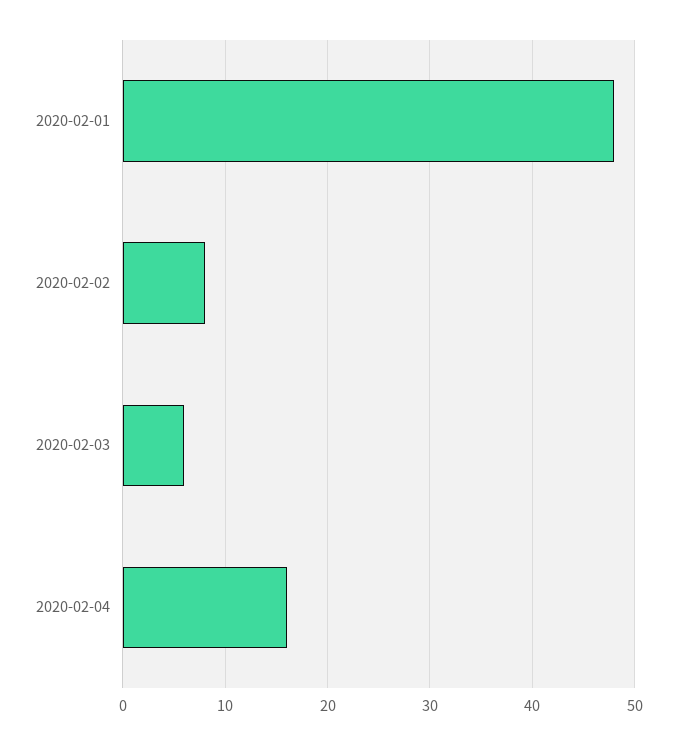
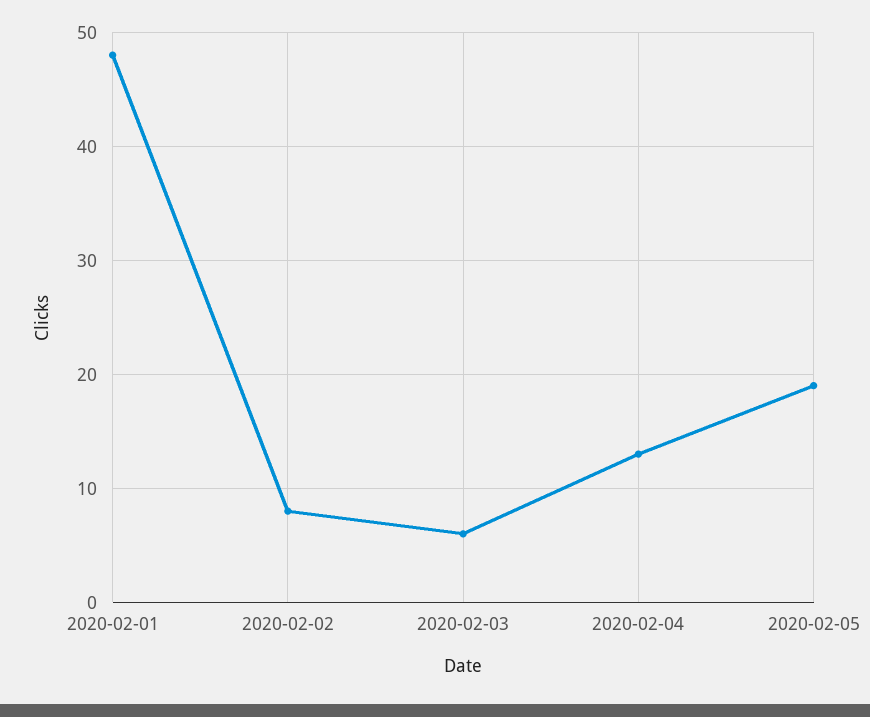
2020-02-04: 16 -> 13
2020-02-05: none -> 19

